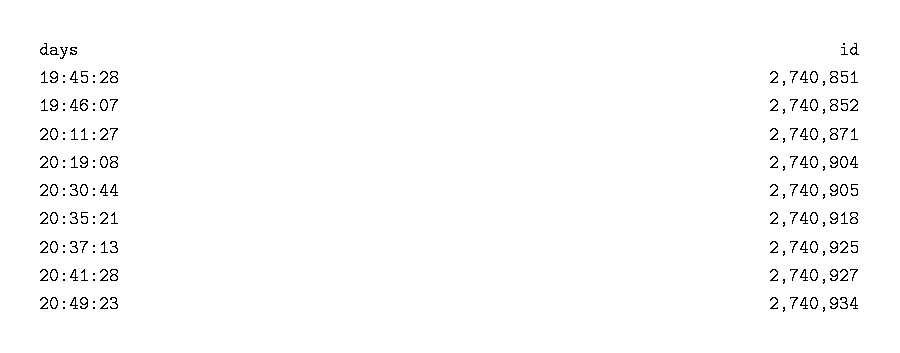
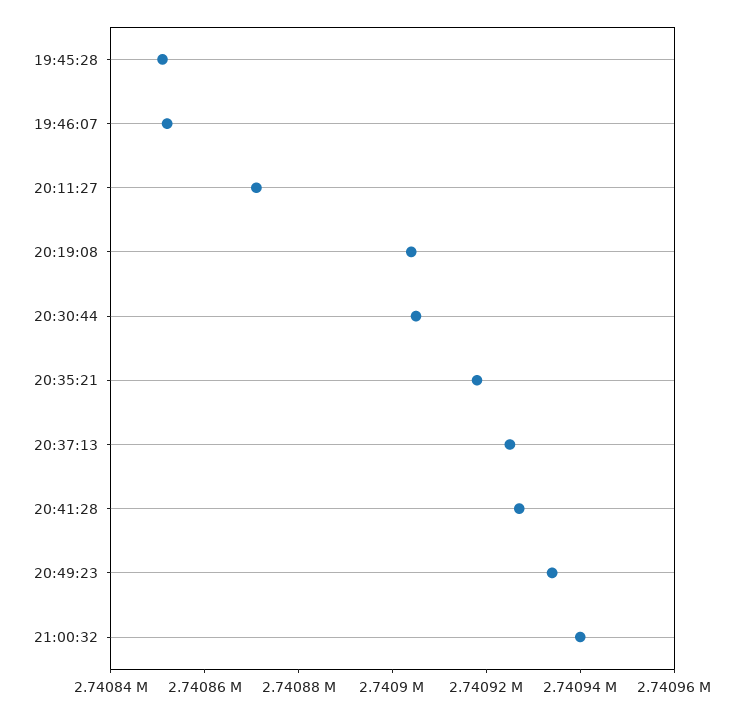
21:00:32: none -> 2740940

